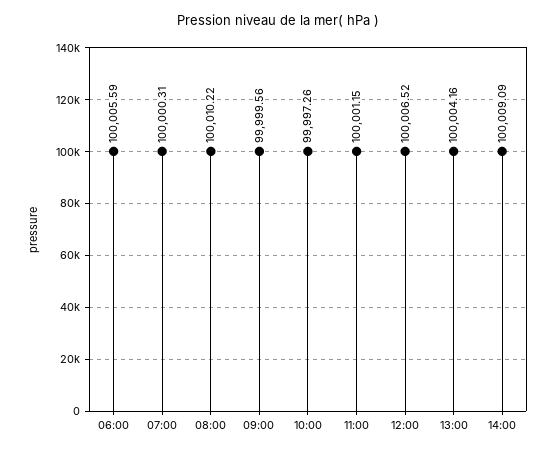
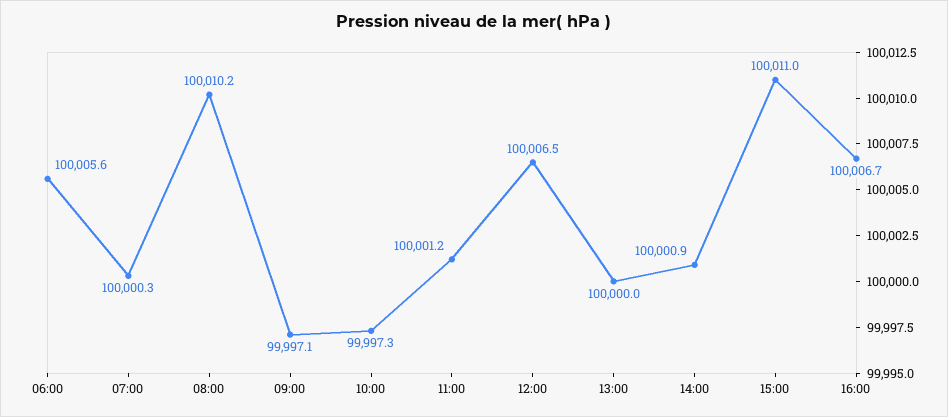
09:00: 99999.56 -> 99997.1
13:00: 100004.16 -> 100000
14:00: 100009.09 -> 100000.9
15:00: none -> 100011
16:00: none -> 100006.7

